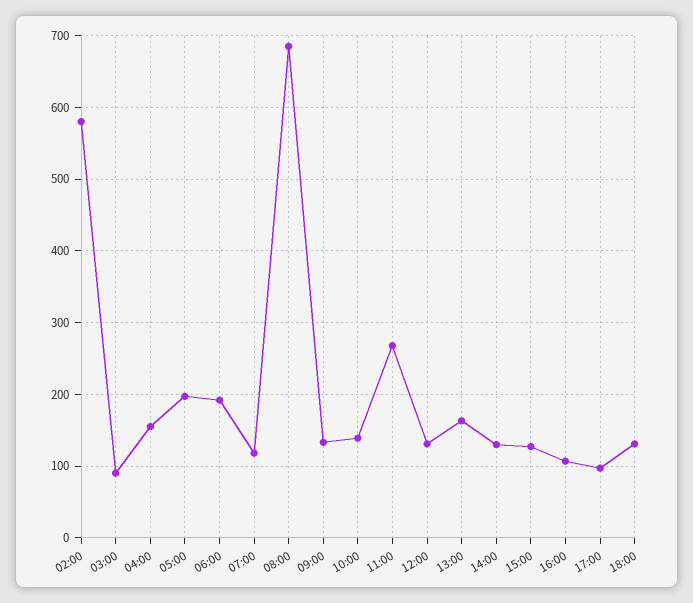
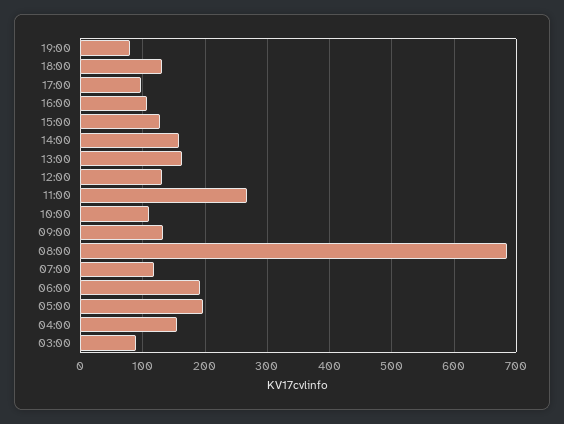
02:00: 580 -> none
10:00: 140 -> 110
14:00: 130 -> 160
19:00: none -> 80

